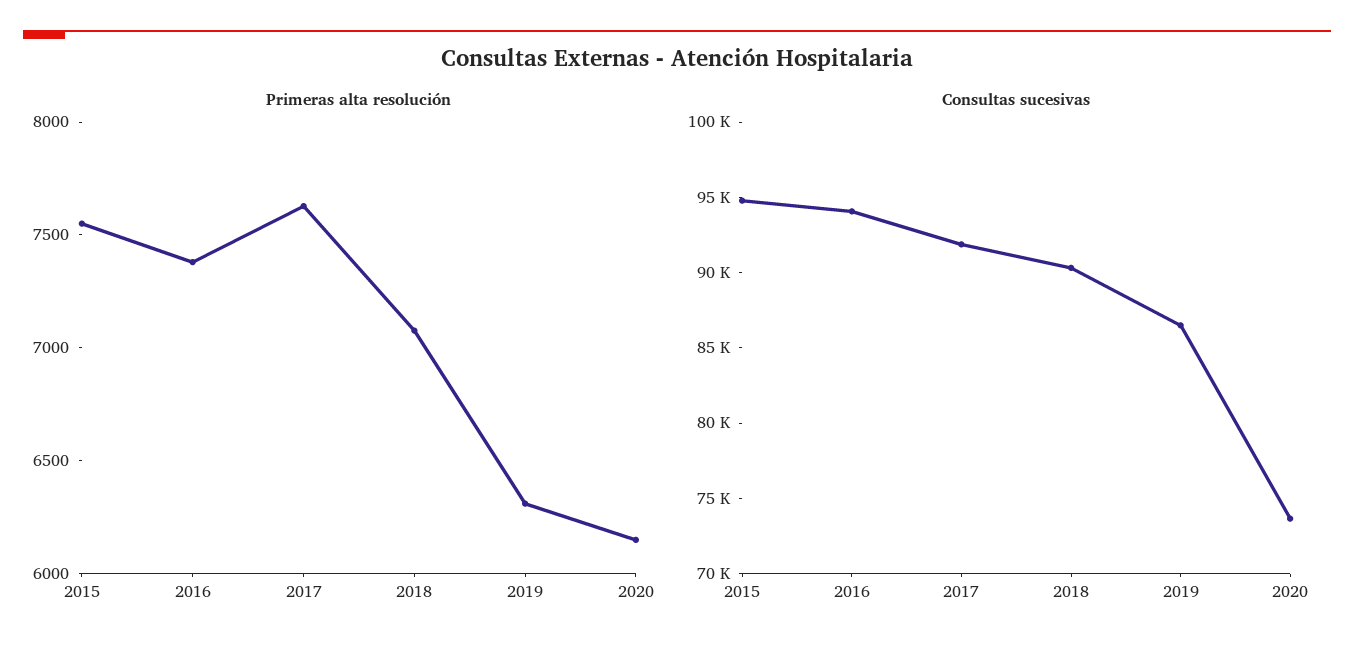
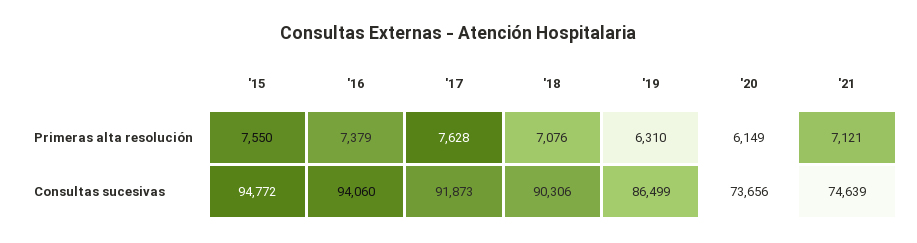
Primeras alta resolución, '21: none -> 7121
Consultas sucesivas, '21: none -> 74639

